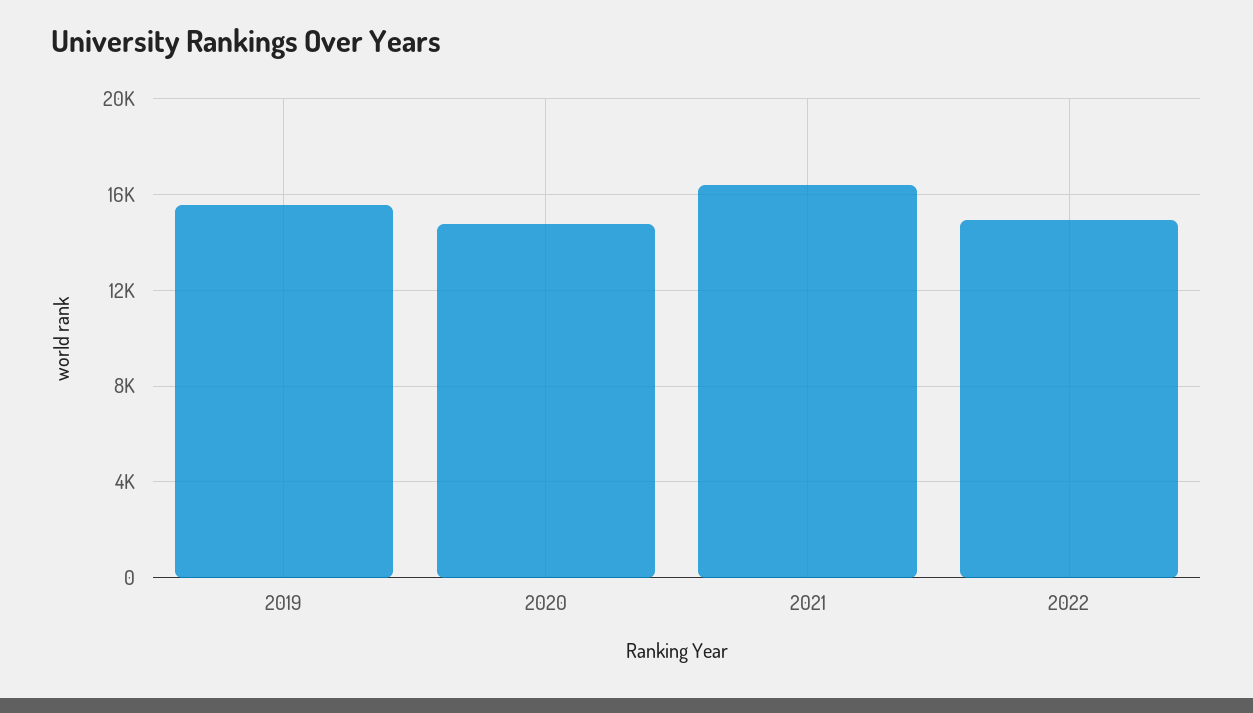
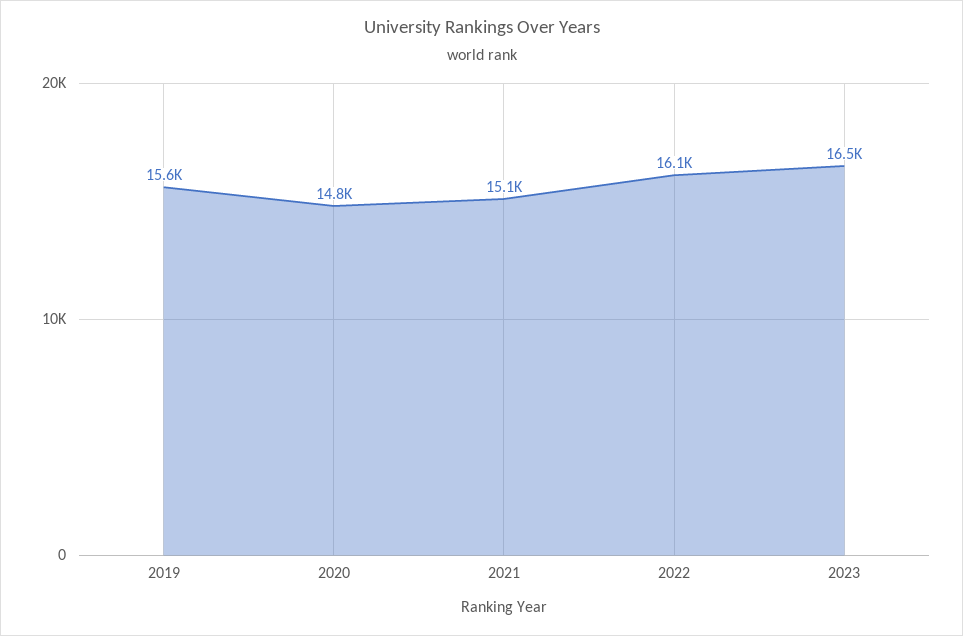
2021: 16500 -> 15100
2022: 15000 -> 16100
2023: none -> 16500

